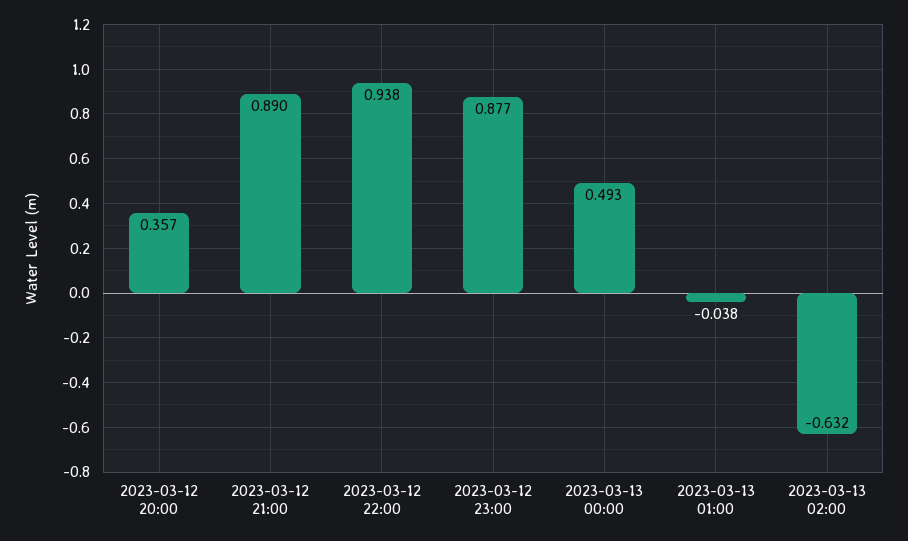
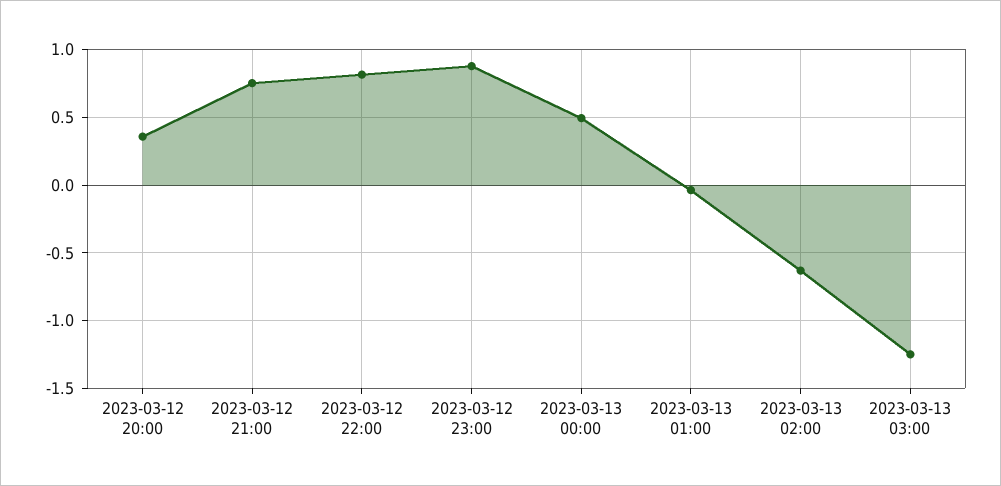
2023-03-12 21:00: 0.89 -> 0.75
2023-03-12 22:00: 0.938 -> 0.8
2023-03-13 03:00: none -> -1.25

